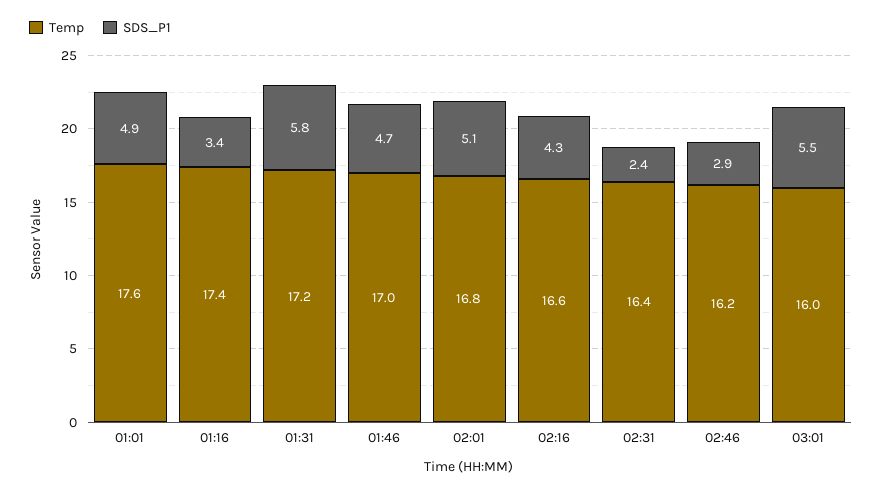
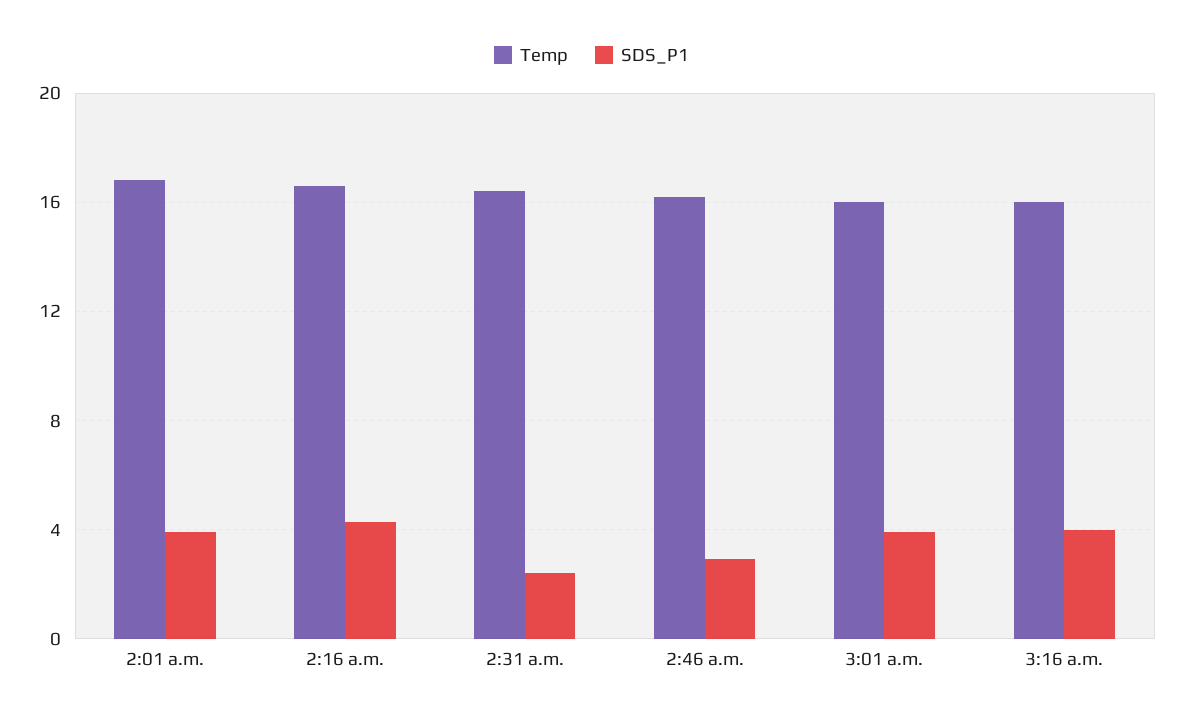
Temp, 01:01: 17.6 -> none
SDS_P1, 01:01: 4.9 -> none
Temp, 01:16: 17.4 -> none
SDS_P1, 01:16: 3.4 -> none
Temp, 01:31: 17.2 -> none
SDS_P1, 01:31: 5.8 -> none
Temp, 01:46: 17 -> none
SDS_P1, 01:46: 4.7 -> none
SDS_P1, 02:01: 5.1 -> 4
SDS_P1, 03:01: 5.5 -> 4
Temp, 3:16 a.m.: none -> 16
SDS_P1, 3:16 a.m.: none -> 4

